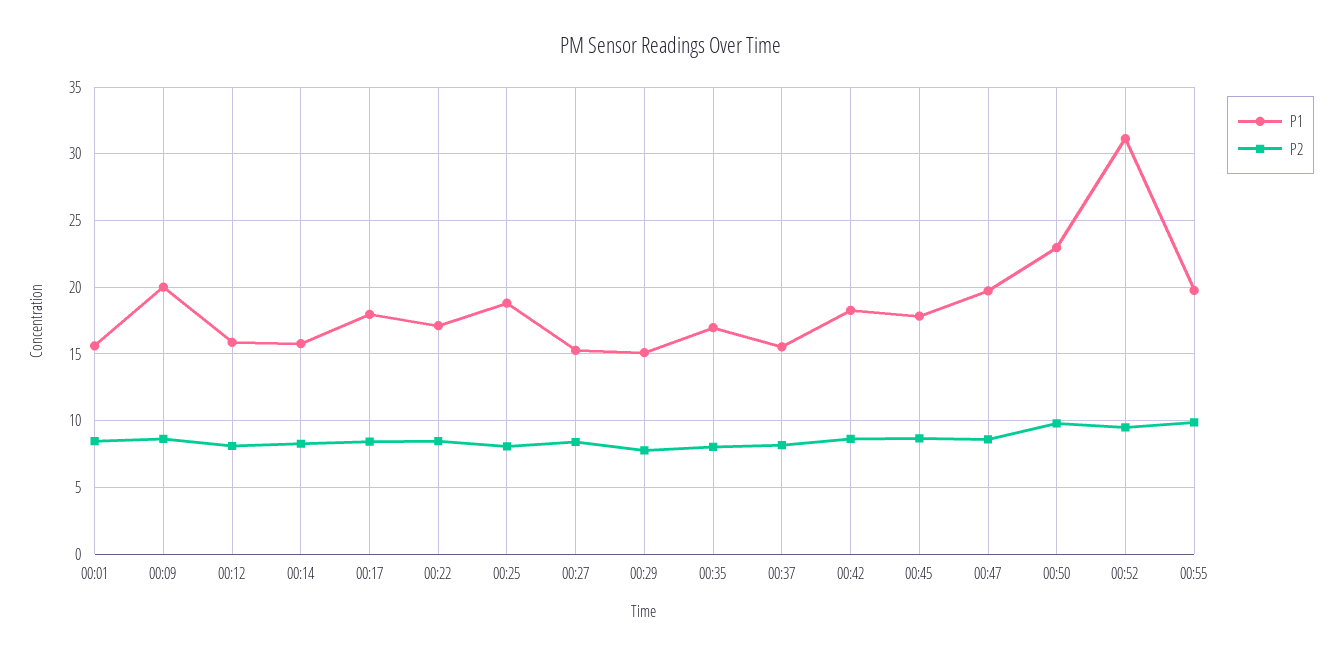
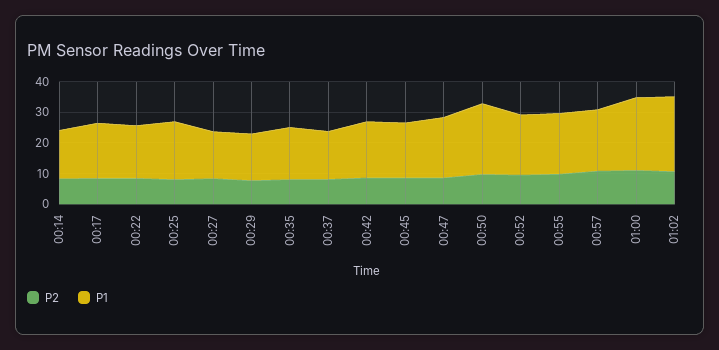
P1, 00:01: 15.5 -> none
P2, 00:01: 8.5 -> none
P1, 00:09: 20 -> none
P2, 00:09: 8.5 -> none
P1, 00:12: 16 -> none
P2, 00:12: 8 -> none
P1, 00:52: 31 -> 20
P2, 00:57: none -> 10
P1, 00:57: none -> 20
P2, 01:00: none -> 10
P1, 01:00: none -> 25
P2, 01:02: none -> 10
P1, 01:02: none -> 25

